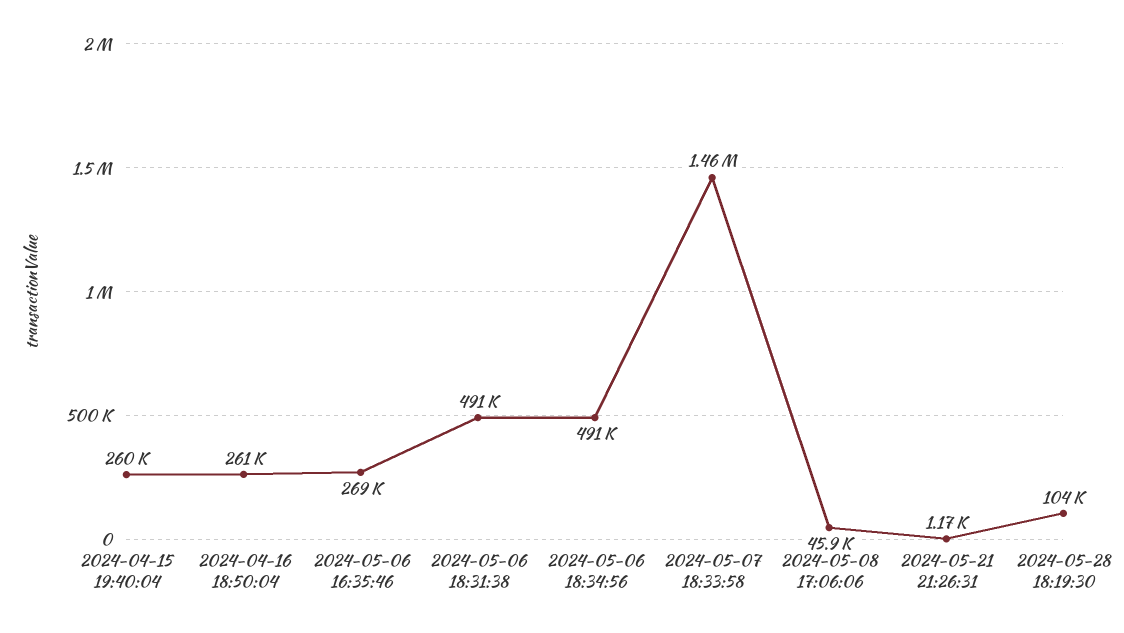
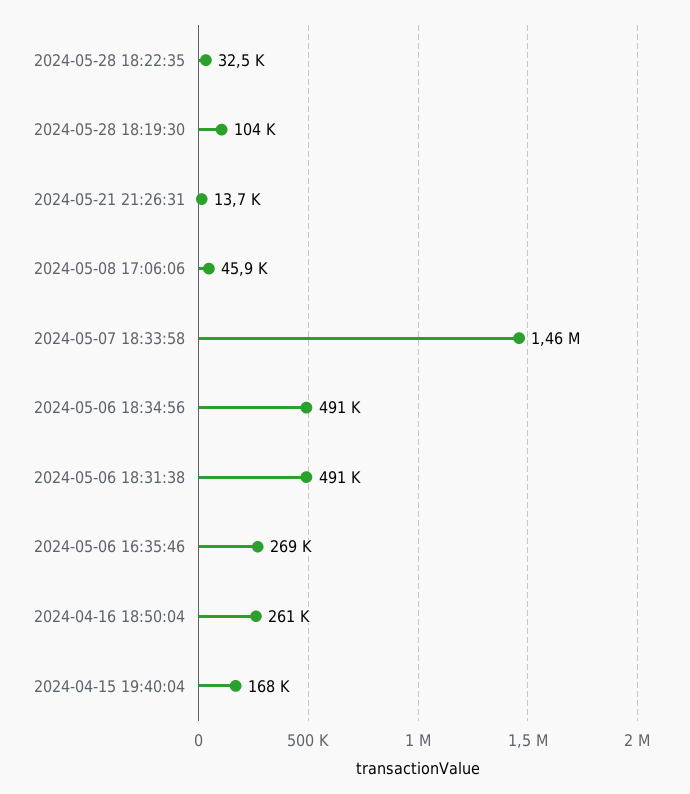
2024-04-15 19:40:04: 260000 -> 168000
2024-05-21 21:26:31: 1170 -> 13700
2024-05-28 18:22:35: none -> 32500

